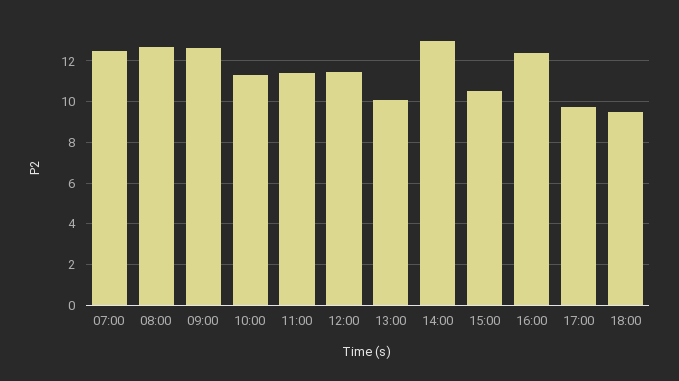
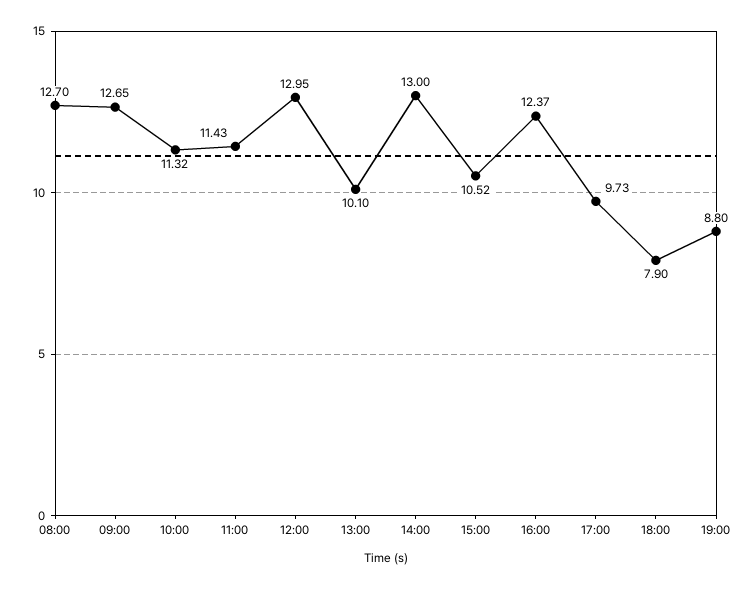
07:00: 12.5 -> none
12:00: 11.5 -> 12.95
18:00: 9.5 -> 7.9
19:00: none -> 8.8

